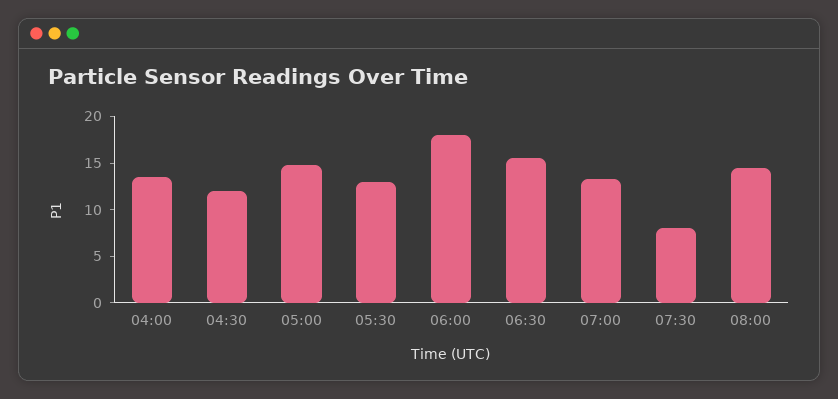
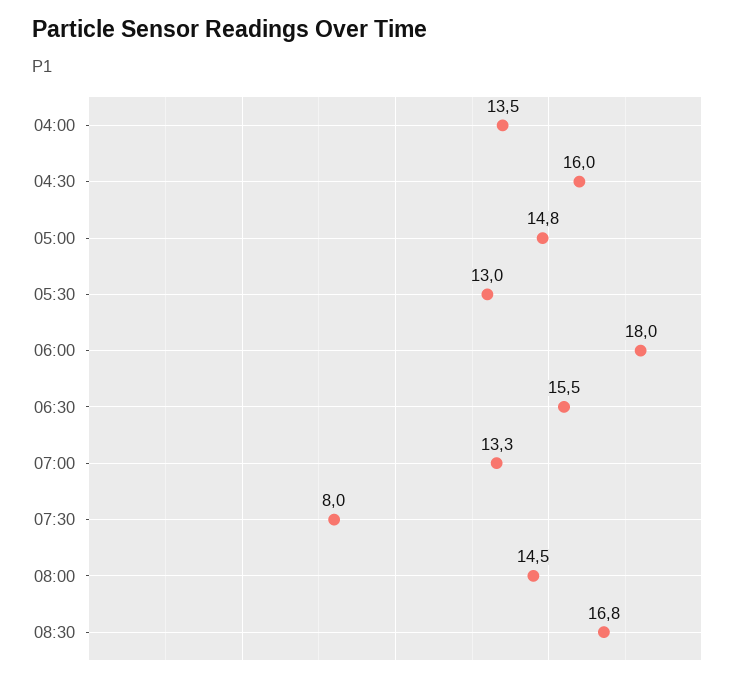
04:30: 12 -> 16
08:30: none -> 16.8

